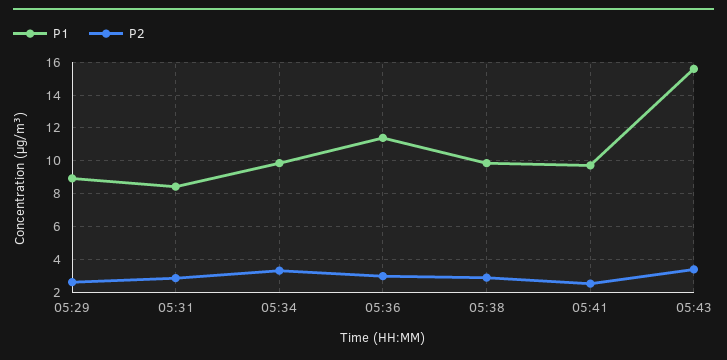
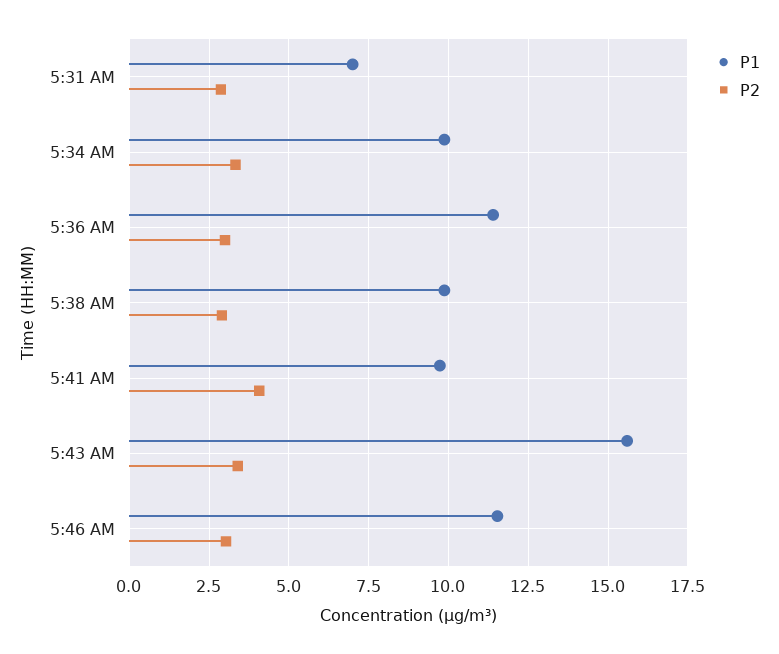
P1, 05:29: 9 -> none
P2, 05:29: 2.5 -> none
P1, 05:31: 8.5 -> 7
P2, 05:41: 2.5 -> 4
P1, 5:46 AM: none -> 11.5
P2, 5:46 AM: none -> 3

